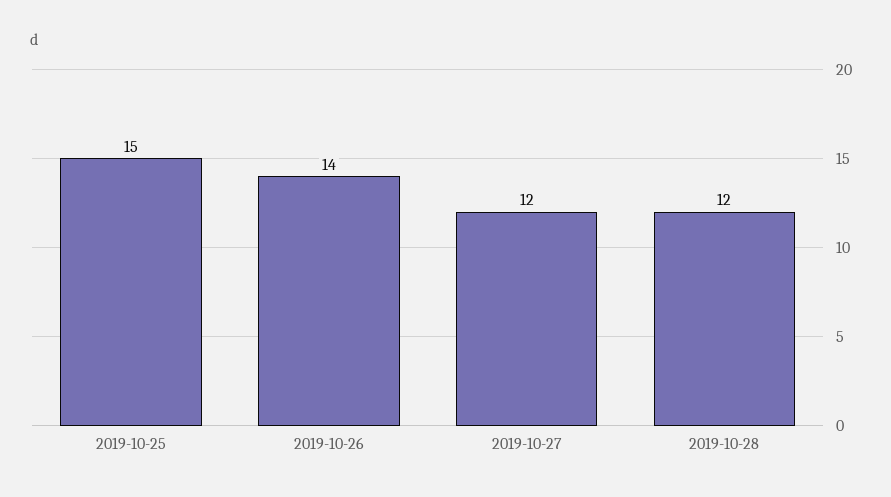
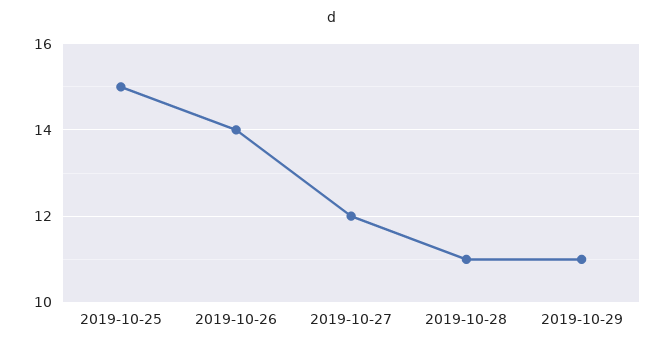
2019-10-28: 12 -> 11
2019-10-29: none -> 11

